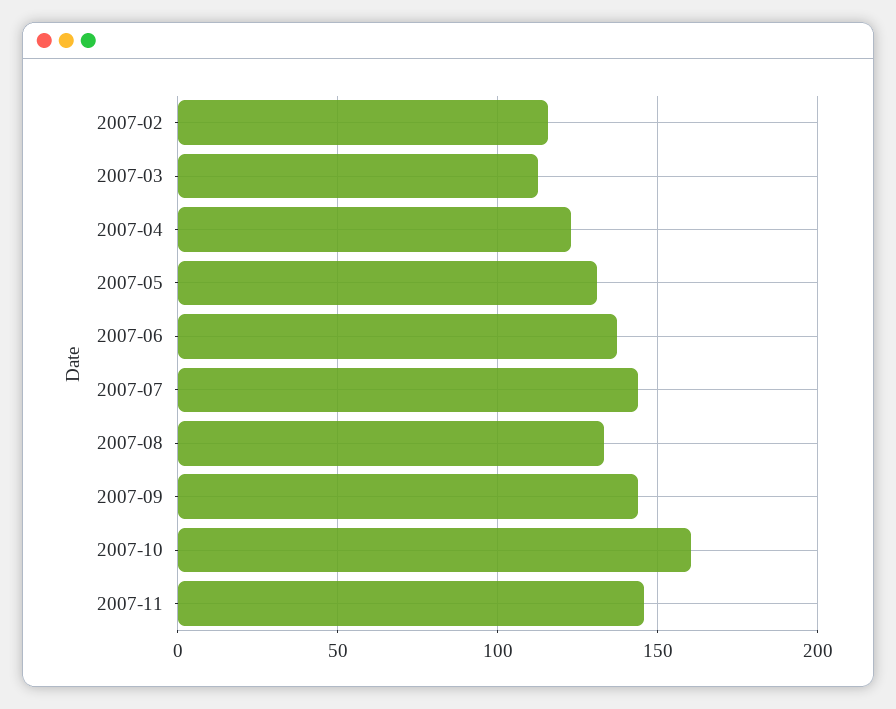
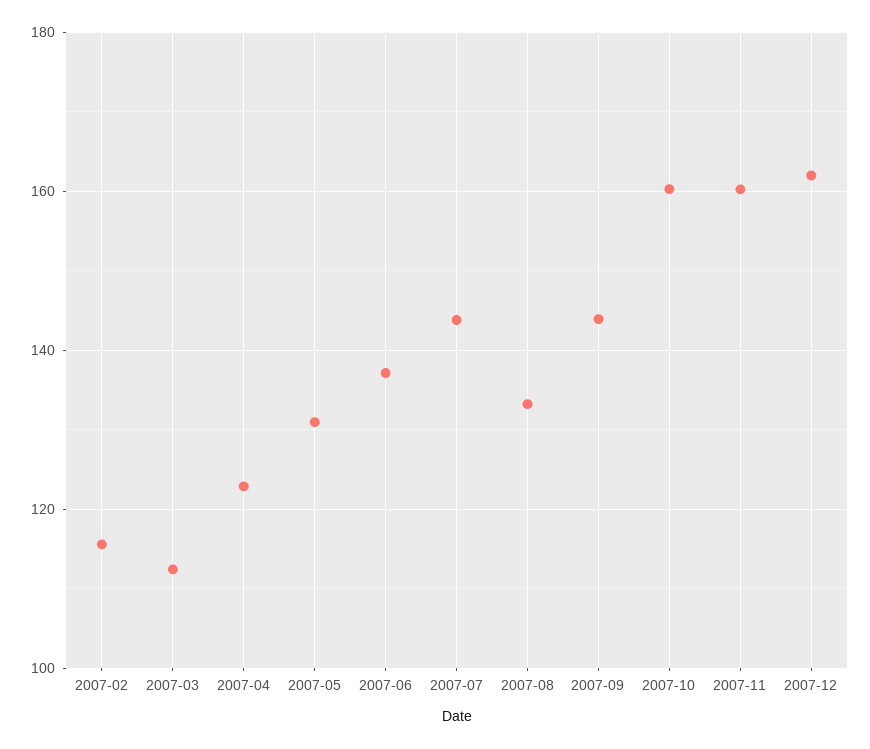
2007-11: 145 -> 160
2007-12: none -> 162

